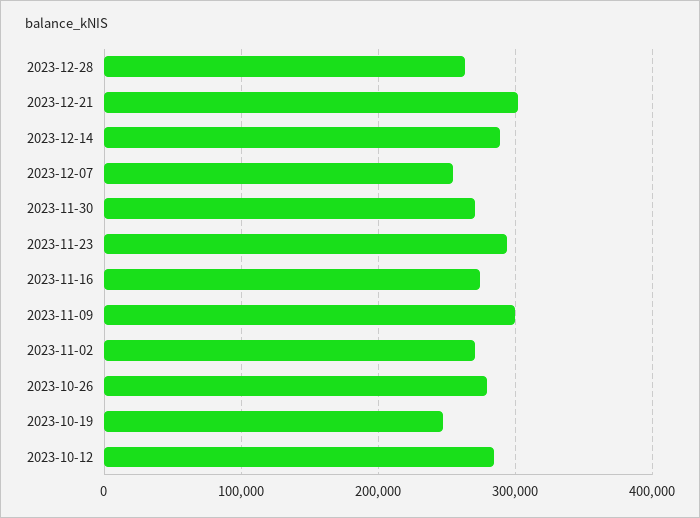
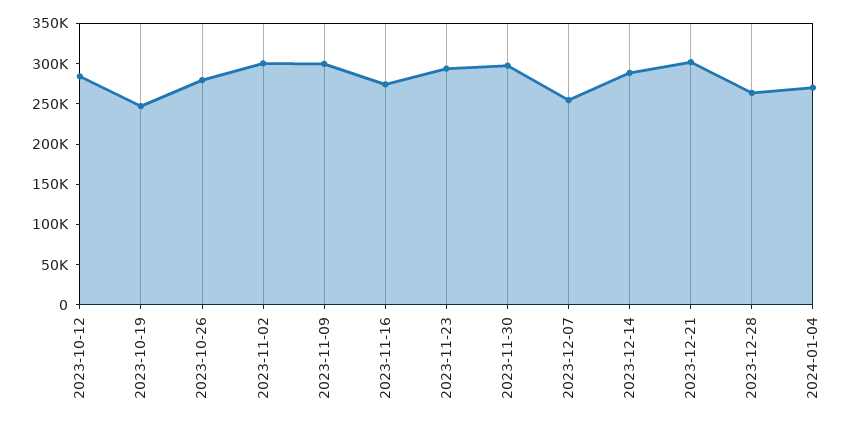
2023-11-30: 270000 -> 300000
2023-11-02: 270000 -> 300000
2024-01-04: none -> 270000

